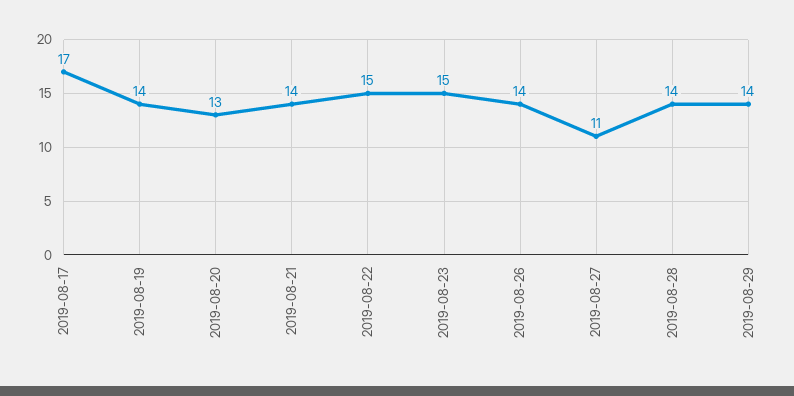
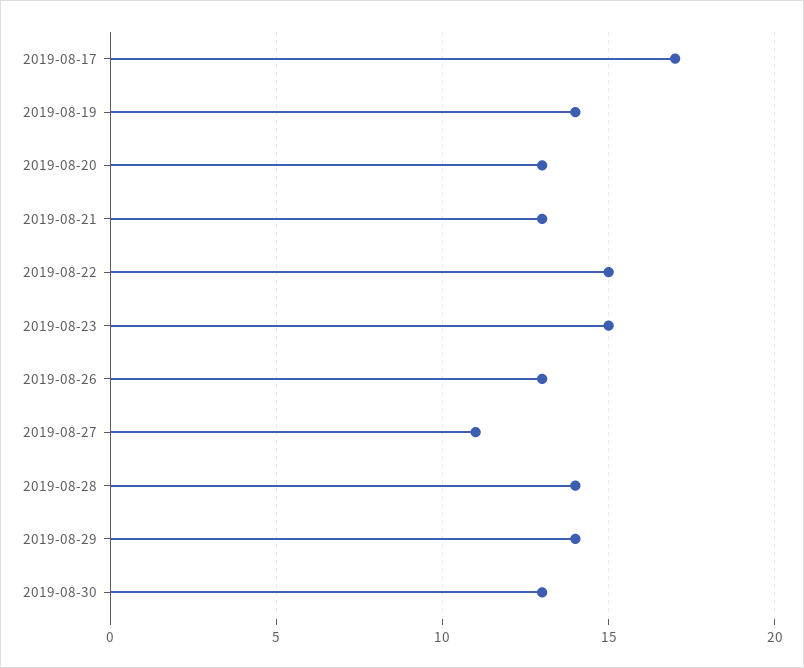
2019-08-21: 14 -> 13
2019-08-26: 14 -> 13
2019-08-30: none -> 13

